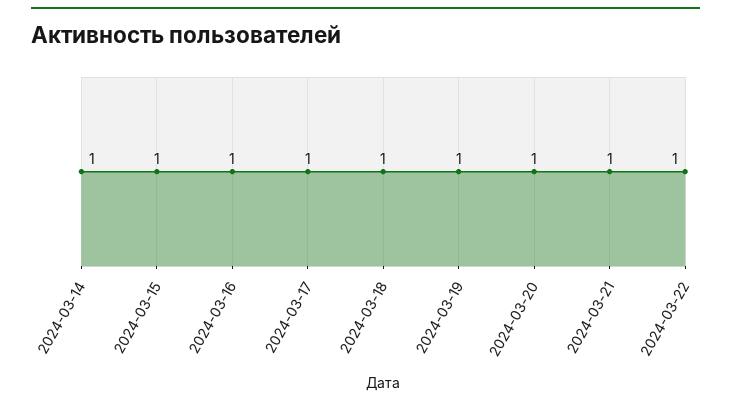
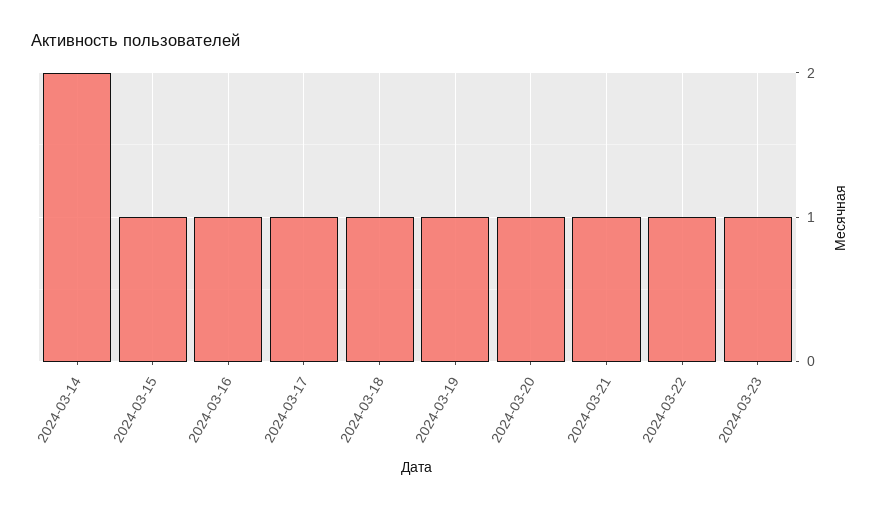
2024-03-14: 1 -> 2
2024-03-23: none -> 1

